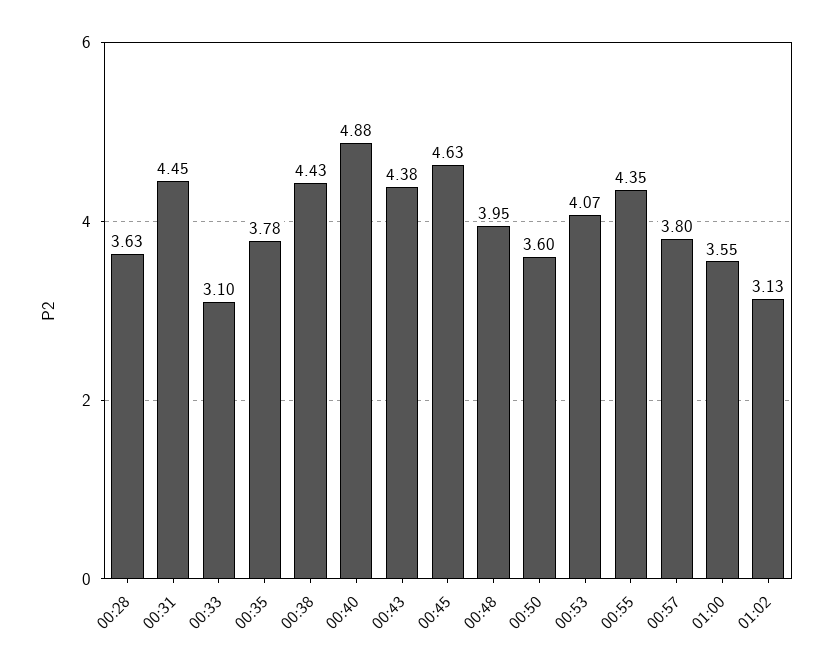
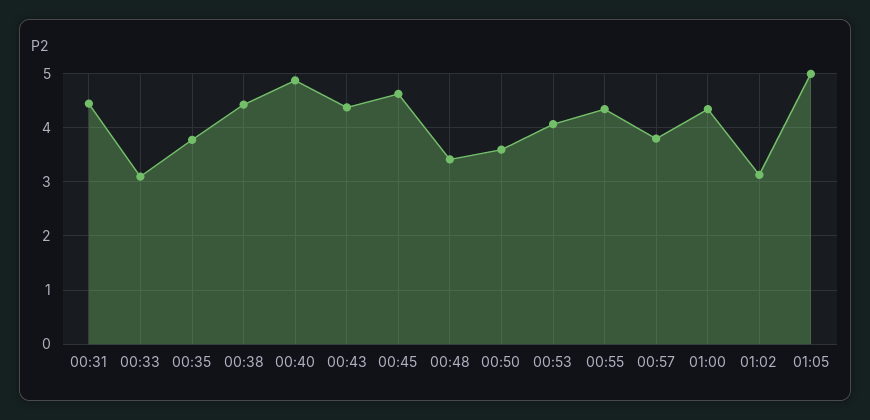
00:28: 3.63 -> none
00:48: 3.95 -> 3.4
01:00: 3.55 -> 4.4
01:05: none -> 5

